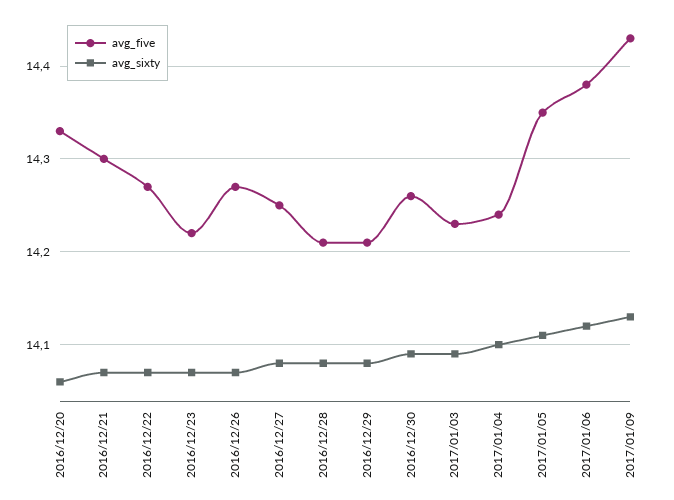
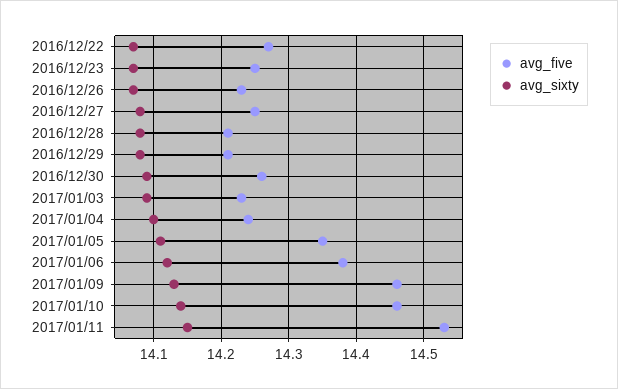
avg_five, 2016/12/20: 14.33 -> none
avg_sixty, 2016/12/20: 14.06 -> none
avg_five, 2016/12/21: 14.3 -> none
avg_sixty, 2016/12/21: 14.07 -> none
avg_five, 2016/12/23: 14.22 -> 14.25
avg_five, 2016/12/26: 14.27 -> 14.23
avg_five, 2017/01/09: 14.43 -> 14.46
avg_five, 2017/01/10: none -> 14.46
avg_sixty, 2017/01/10: none -> 14.14
avg_five, 2017/01/11: none -> 14.53
avg_sixty, 2017/01/11: none -> 14.15

